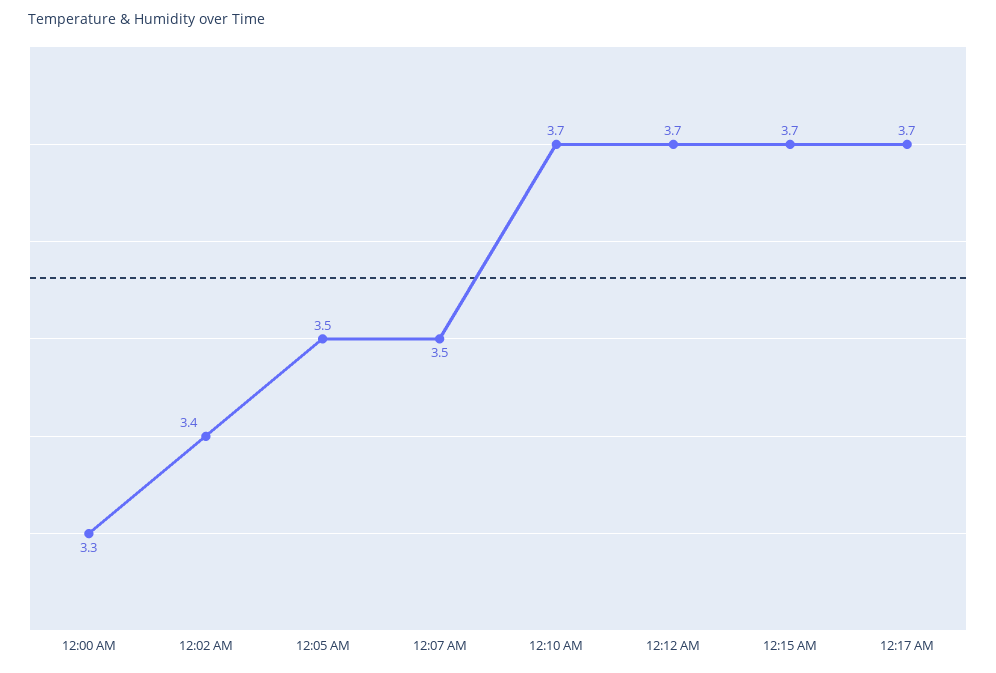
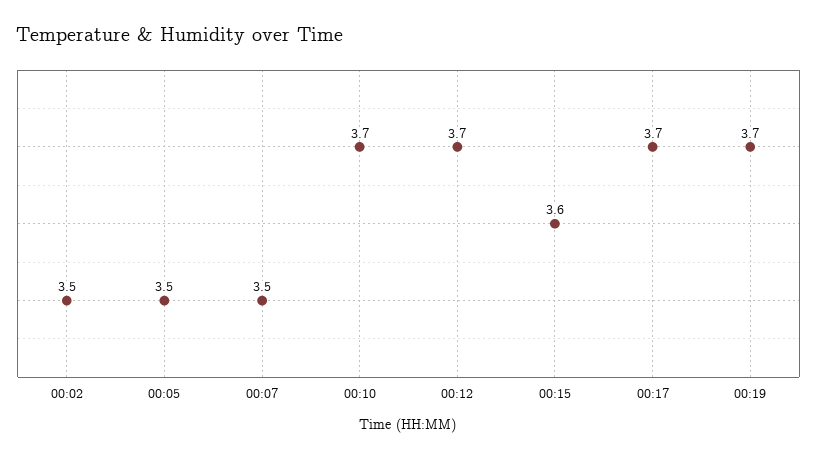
12:00 AM: 3.3 -> none
12:02 AM: 3.4 -> 3.5
12:15 AM: 3.7 -> 3.6
00:19: none -> 3.7

